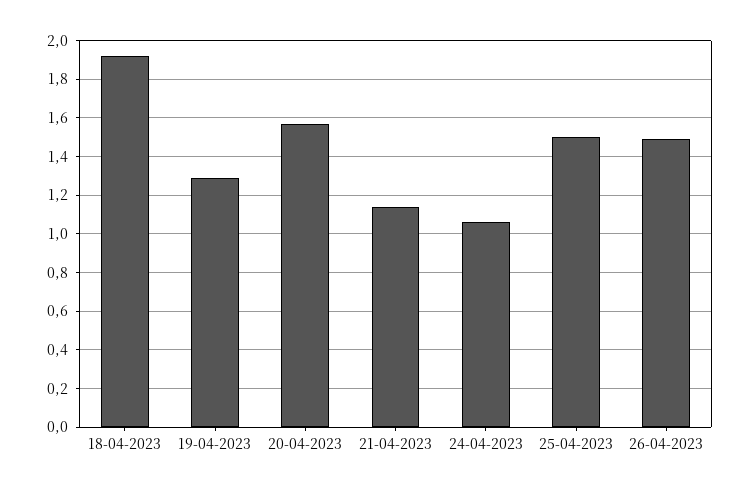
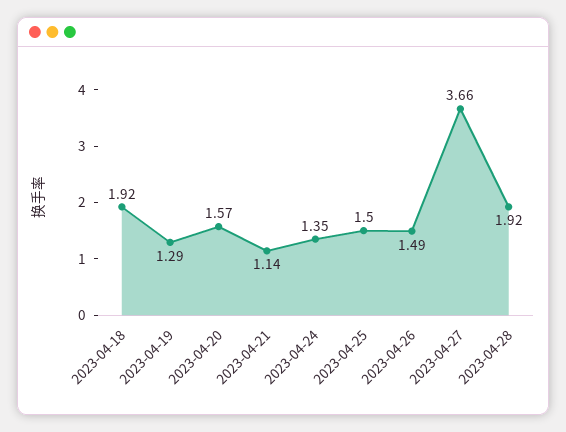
24-04-2023: 1.05 -> 1.35
2023-04-27: none -> 3.66
2023-04-28: none -> 1.92

